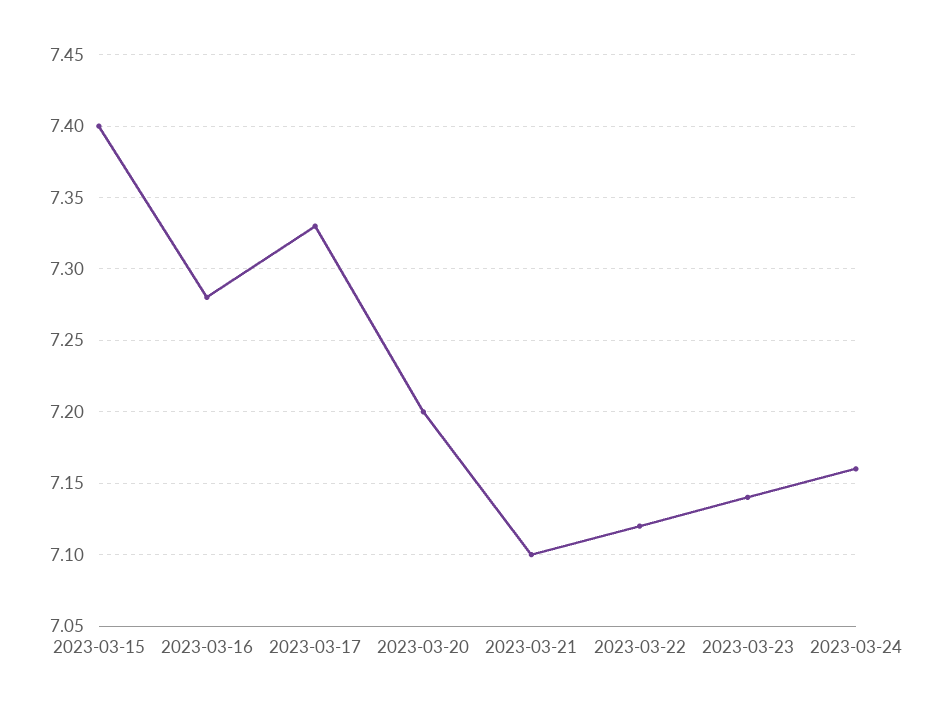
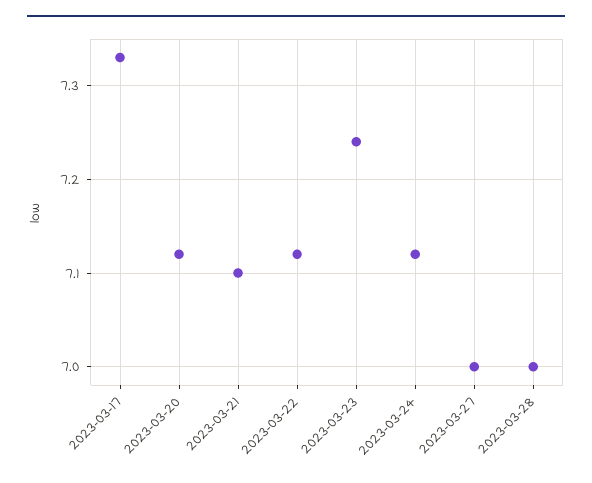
2023-03-15: 7.4 -> none
2023-03-16: 7.28 -> none
2023-03-20: 7.2 -> 7.12
2023-03-23: 7.14 -> 7.24
2023-03-24: 7.16 -> 7.12
2023-03-27: none -> 7
2023-03-28: none -> 7

